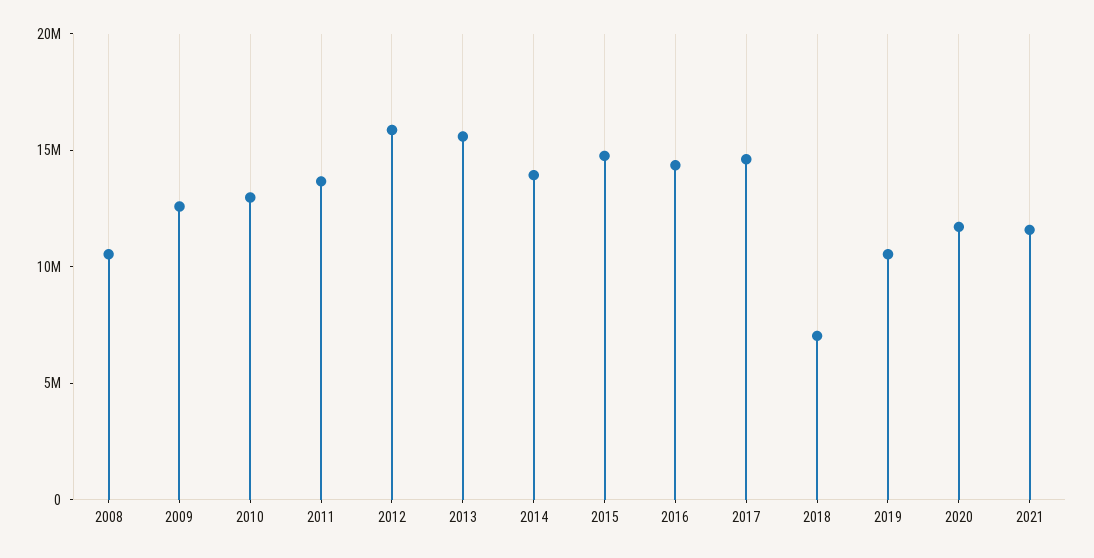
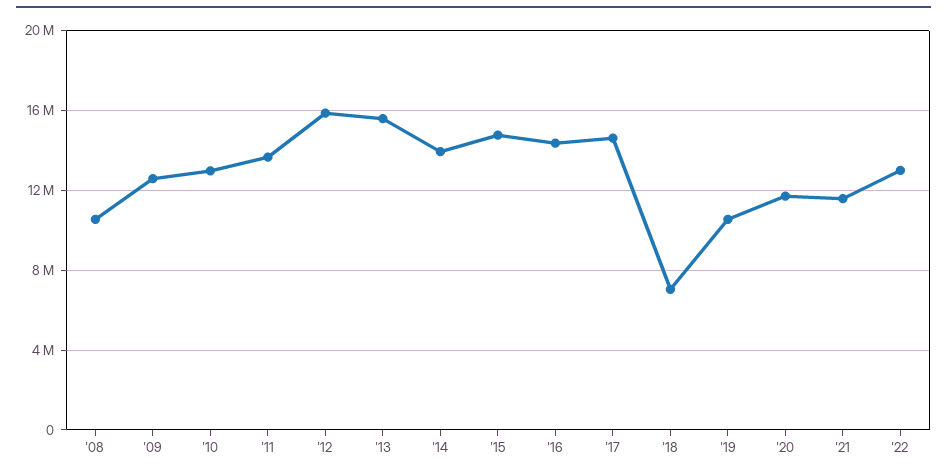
'22: none -> 13000000

